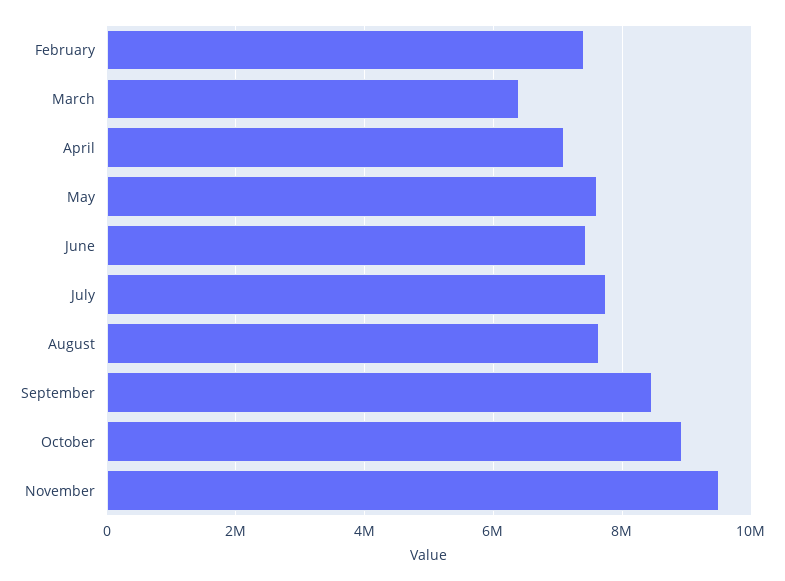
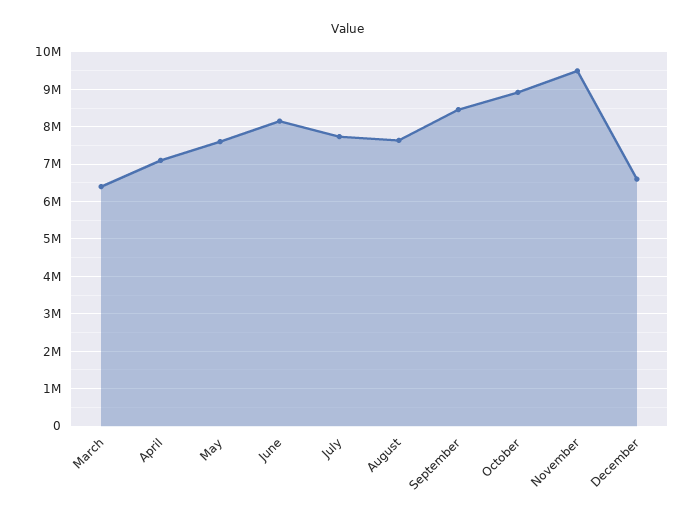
February: 7400000 -> none
June: 7400000 -> 8200000
December: none -> 6600000

